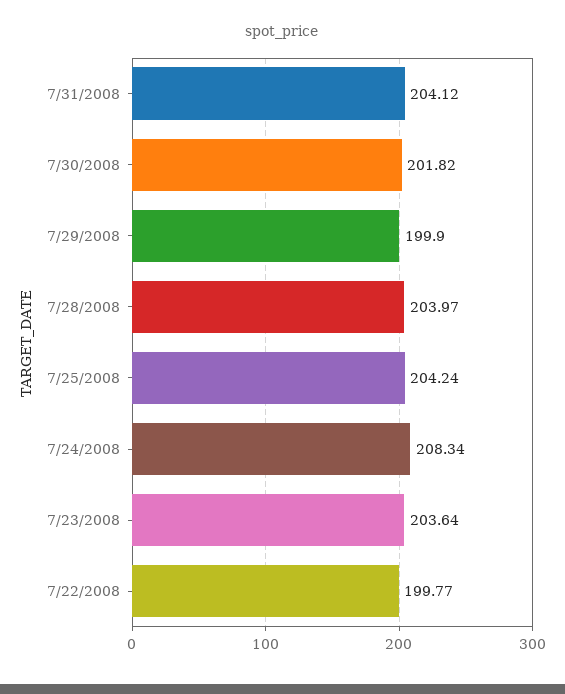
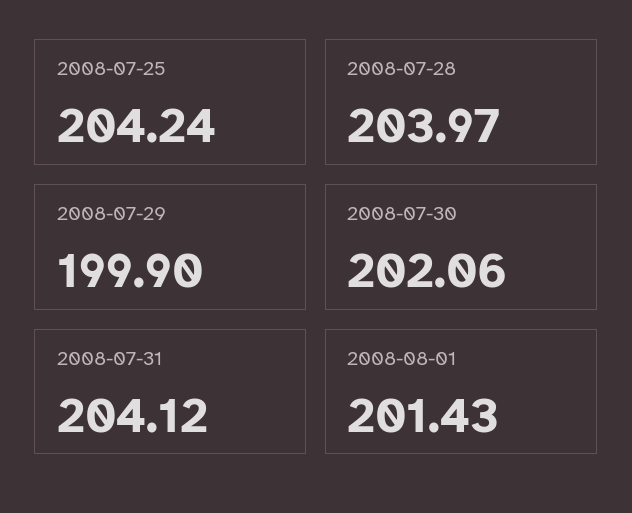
7/30/2008: 201.82 -> 202.06
7/24/2008: 208.34 -> none
7/23/2008: 203.64 -> none
7/22/2008: 199.77 -> none
2008-08-01: none -> 201.43

